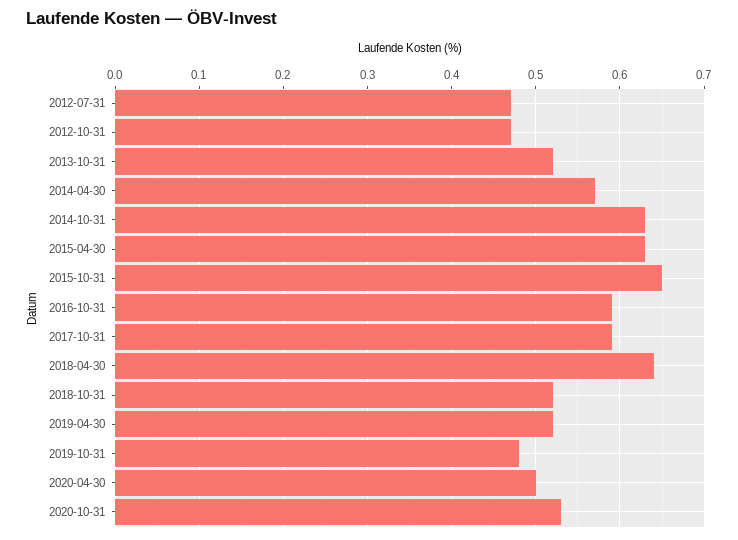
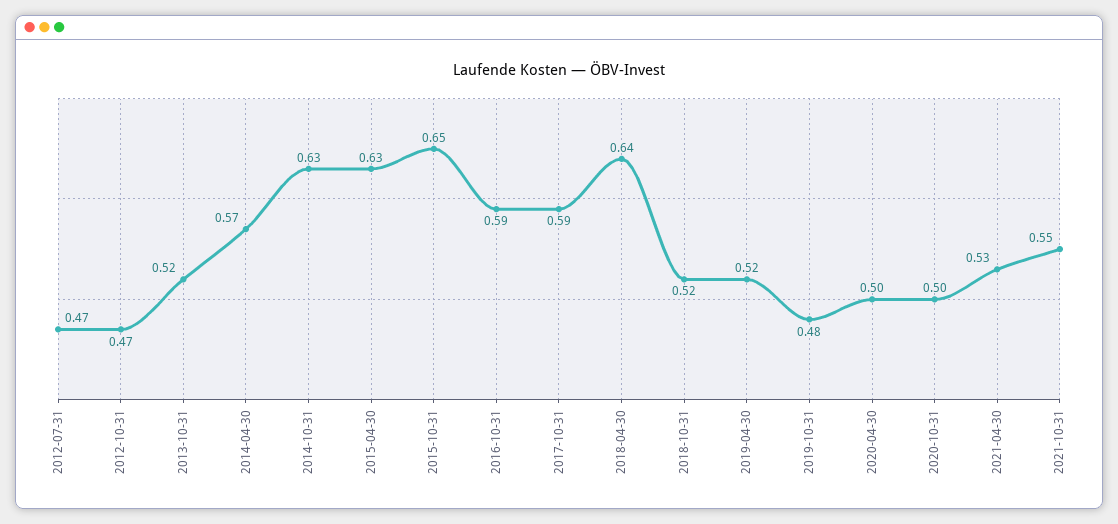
2020-10-31: 0.53 -> 0.5
2021-04-30: none -> 0.53
2021-10-31: none -> 0.55

